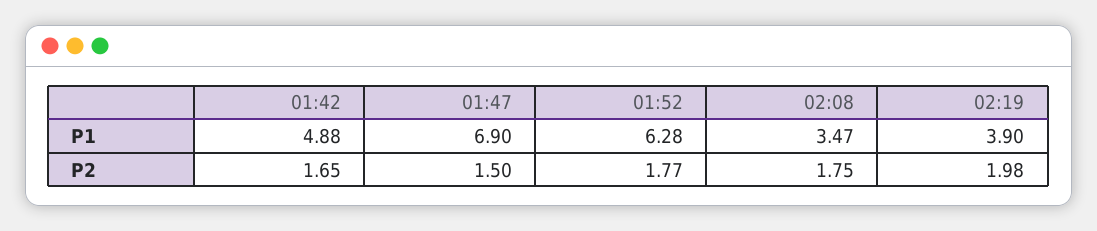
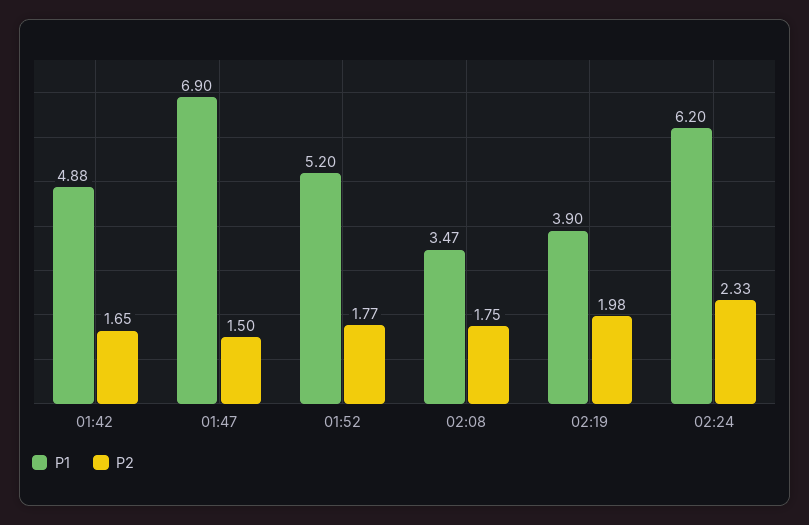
P1, 01:52: 6.28 -> 5.2
P1, 02:24: none -> 6.2
P2, 02:24: none -> 2.33

